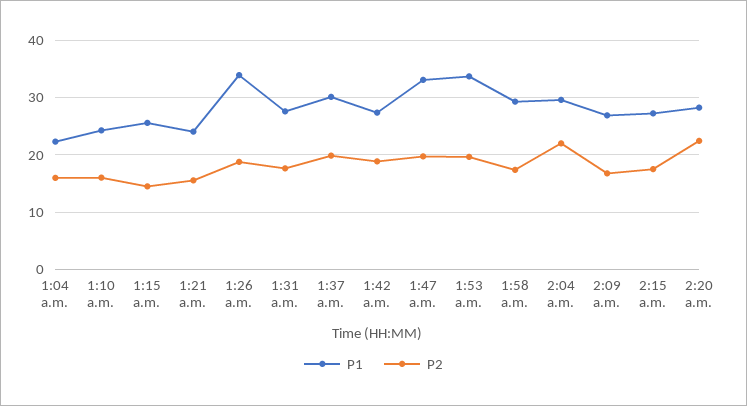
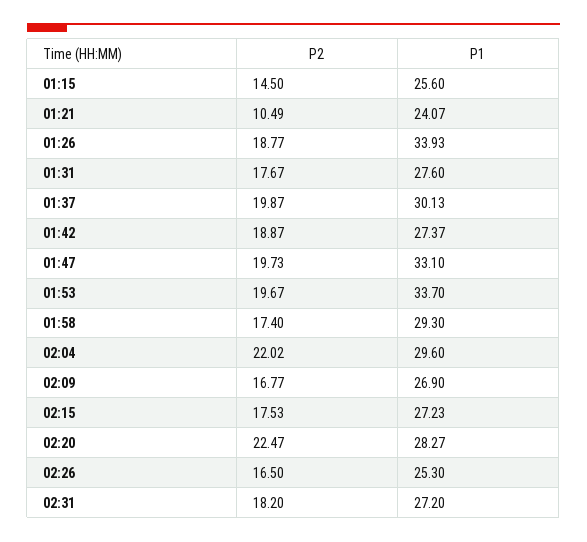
P1, 1:04 a.m.: 22 -> none
P2, 1:04 a.m.: 16 -> none
P1, 1:10 a.m.: 24 -> none
P2, 1:10 a.m.: 16 -> none
P2, 1:21 a.m.: 16 -> 10.49
P2, 02:26: none -> 16.5
P1, 02:26: none -> 25.3
P2, 02:31: none -> 18.2
P1, 02:31: none -> 27.2

